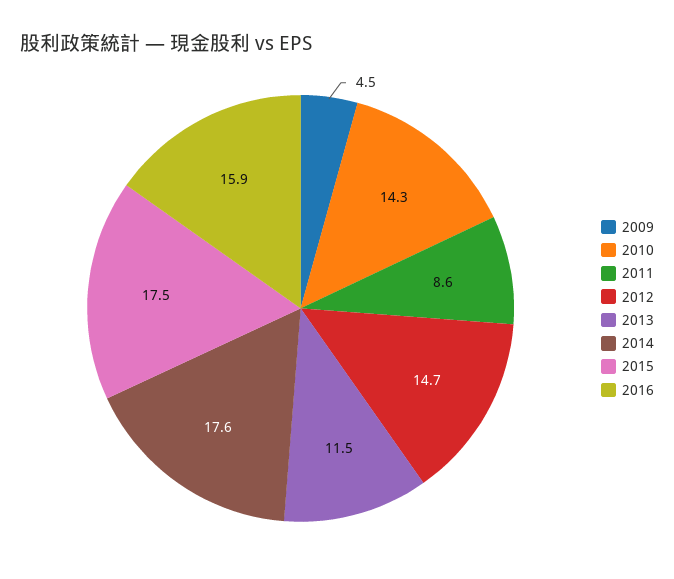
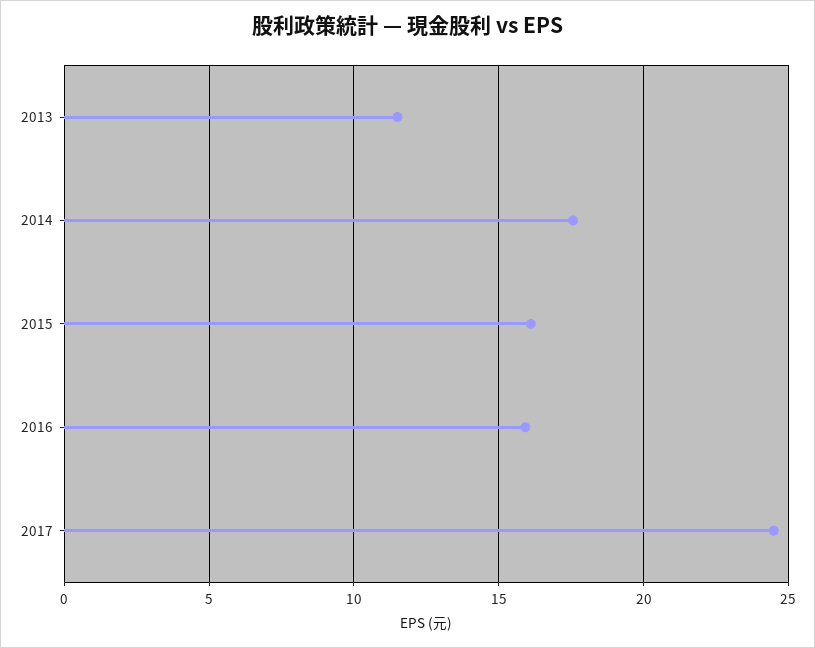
2009: 4.5 -> none
2010: 14.3 -> none
2011: 8.6 -> none
2012: 14.7 -> none
2015: 17.5 -> 16
2017: none -> 24.5

